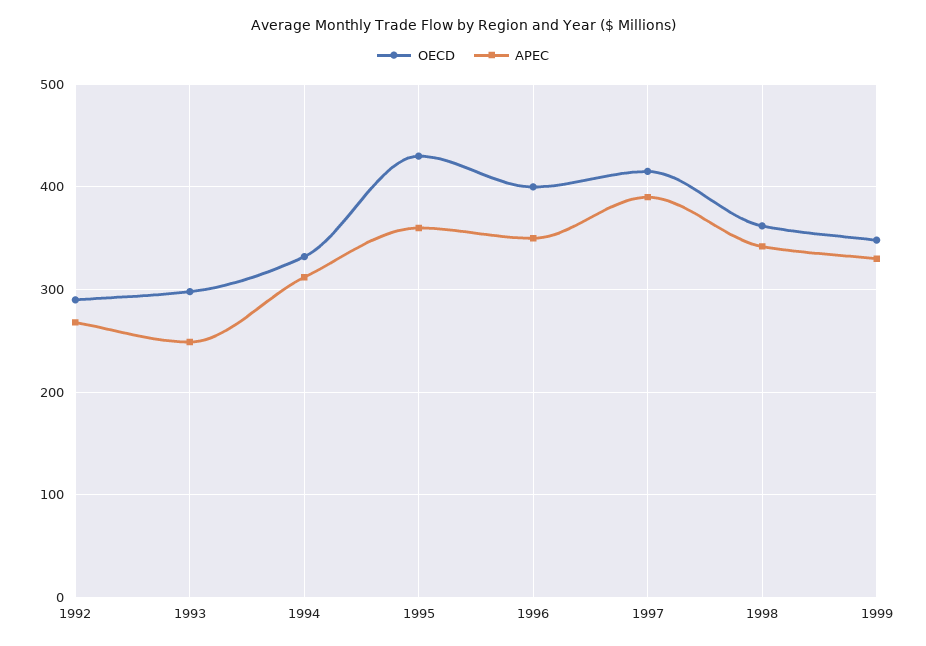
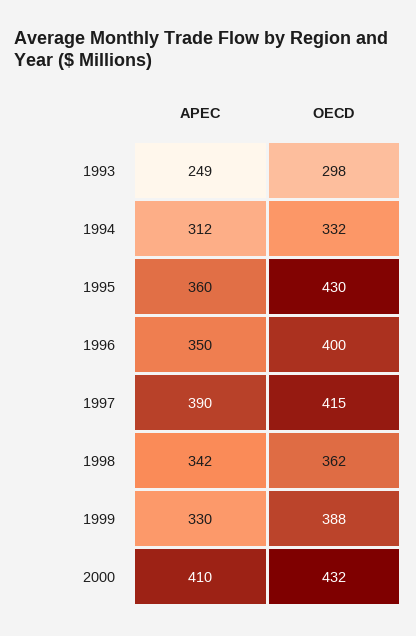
OECD, 1992: 290 -> none
APEC, 1992: 270 -> none
OECD, 1999: 350 -> 388
APEC, 2000: none -> 410
OECD, 2000: none -> 432

